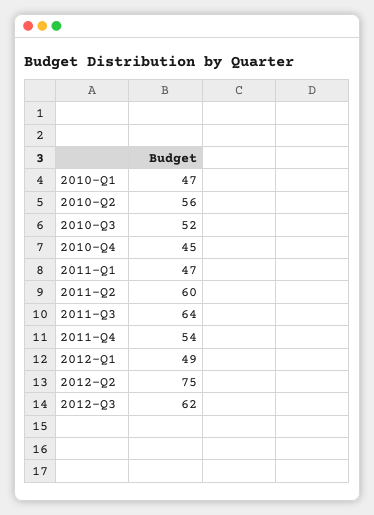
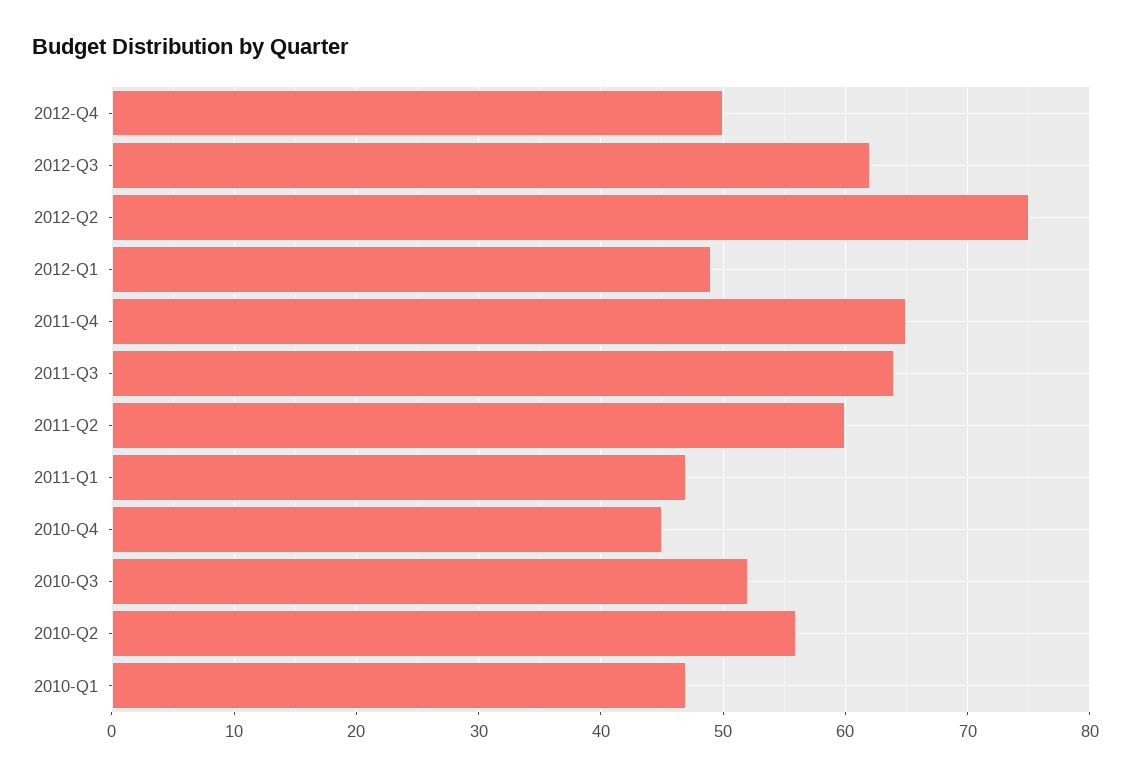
2011-Q4: 54 -> 65
2012-Q4: none -> 50

